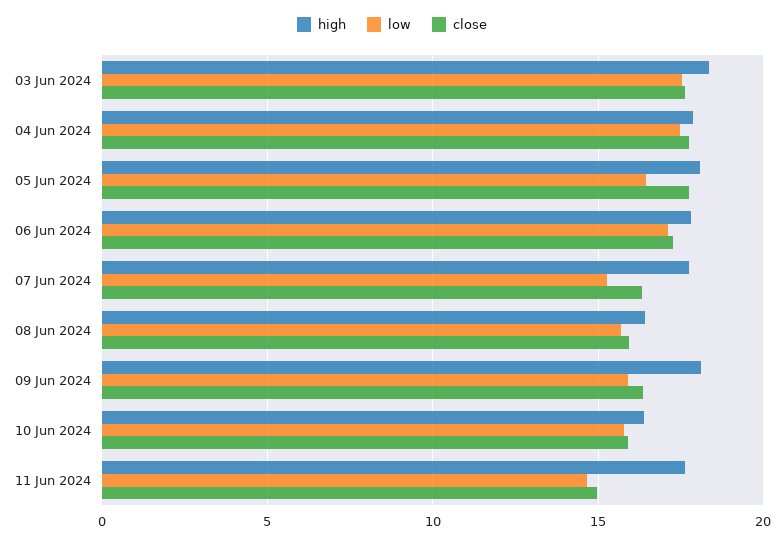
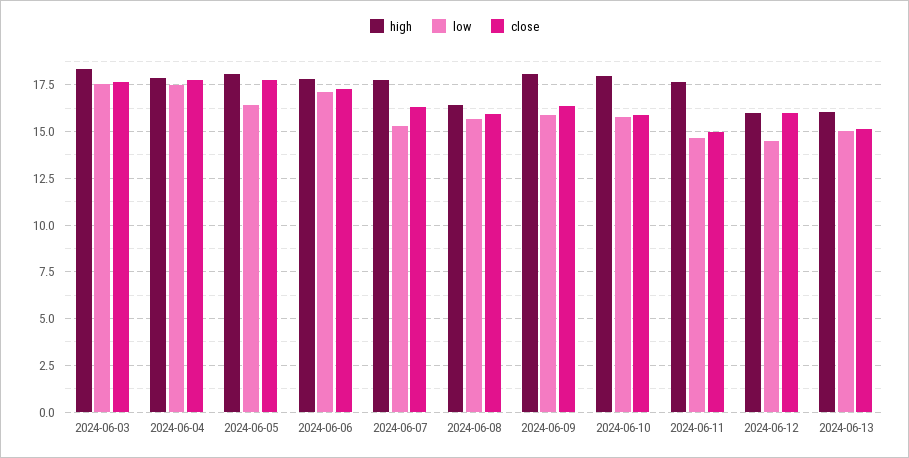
high, 10 Jun 2024: 16.5 -> 18
high, 2024-06-12: none -> 16
low, 2024-06-12: none -> 14.5
close, 2024-06-12: none -> 16
high, 2024-06-13: none -> 16
low, 2024-06-13: none -> 15
close, 2024-06-13: none -> 15

